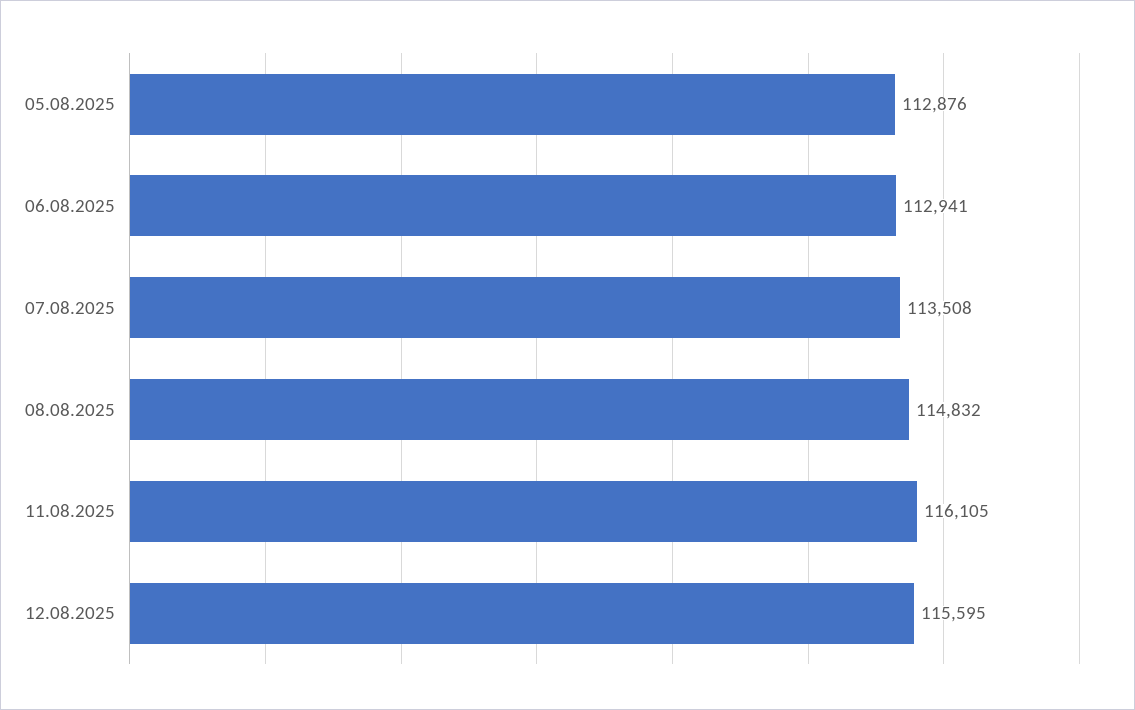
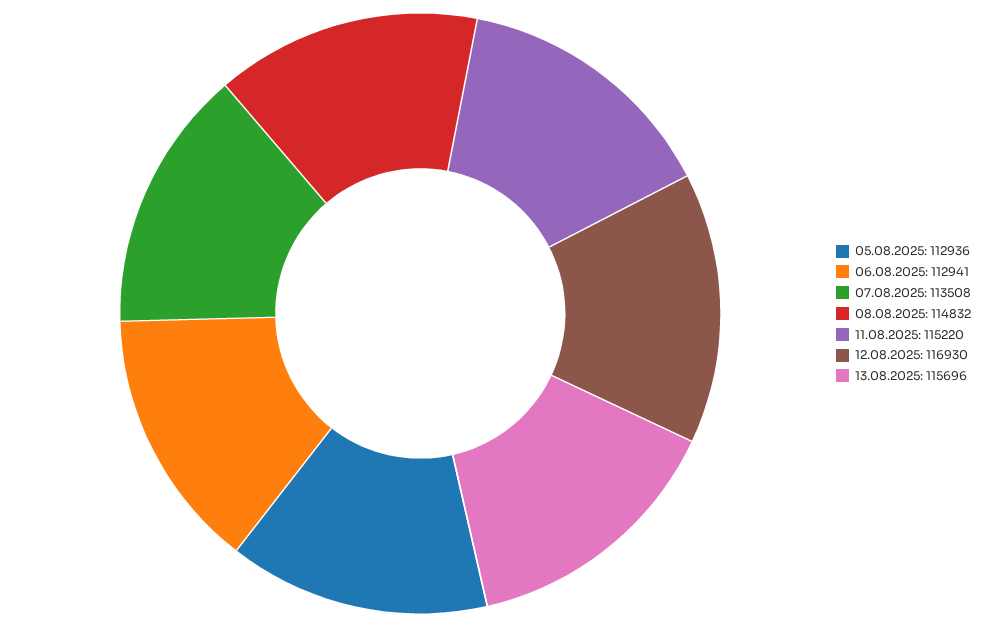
05.08.2025: 112876 -> 112936
11.08.2025: 116105 -> 115220
12.08.2025: 115595 -> 116930
13.08.2025: none -> 115696

